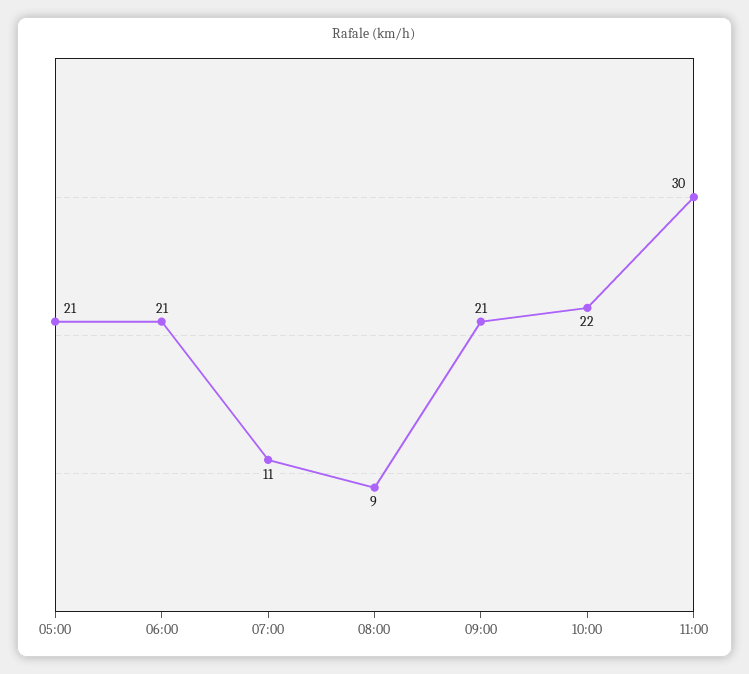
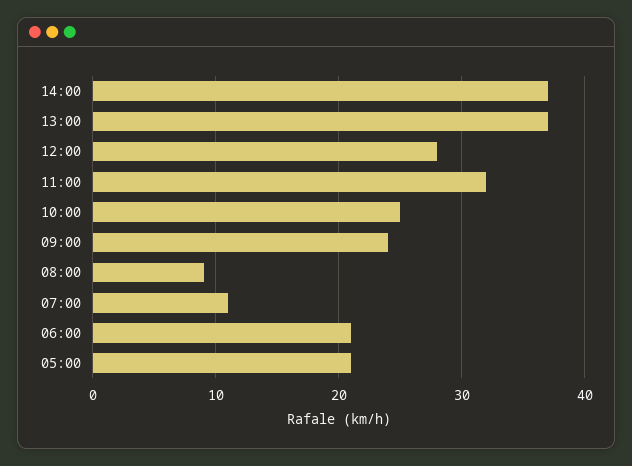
09:00: 21 -> 24
10:00: 22 -> 25
11:00: 30 -> 32
14:00: none -> 37
13:00: none -> 37
12:00: none -> 28

